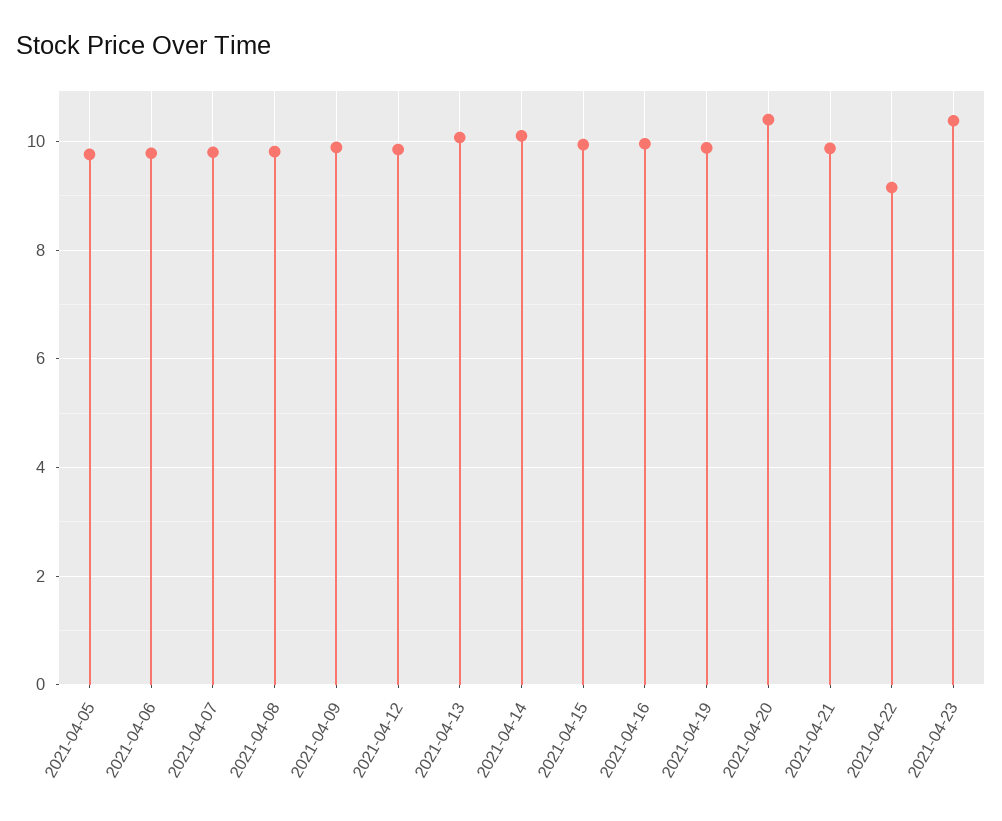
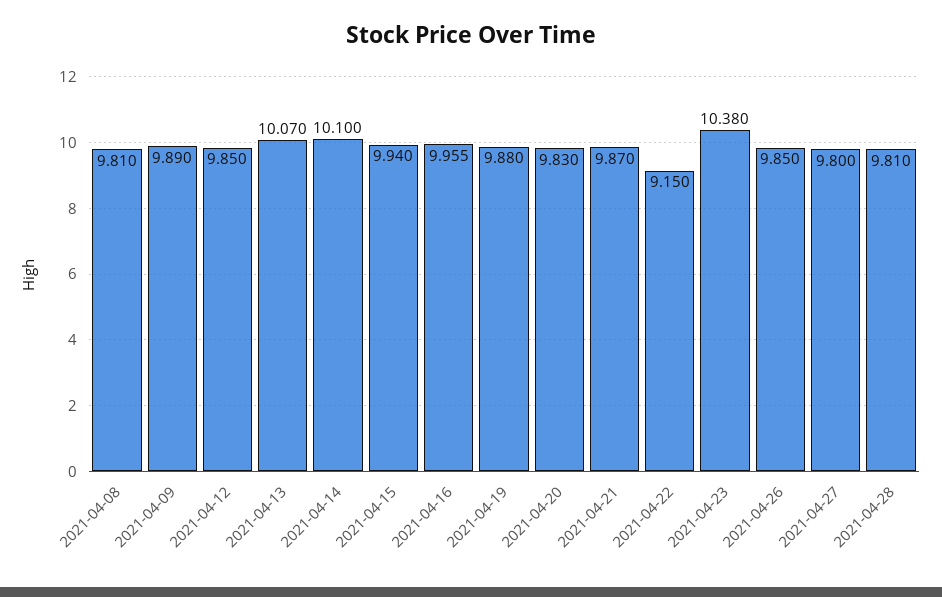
2021-04-05: 9.8 -> none
2021-04-06: 9.8 -> none
2021-04-07: 9.8 -> none
2021-04-20: 10.4 -> 9.83
2021-04-26: none -> 9.85
2021-04-27: none -> 9.8
2021-04-28: none -> 9.81

